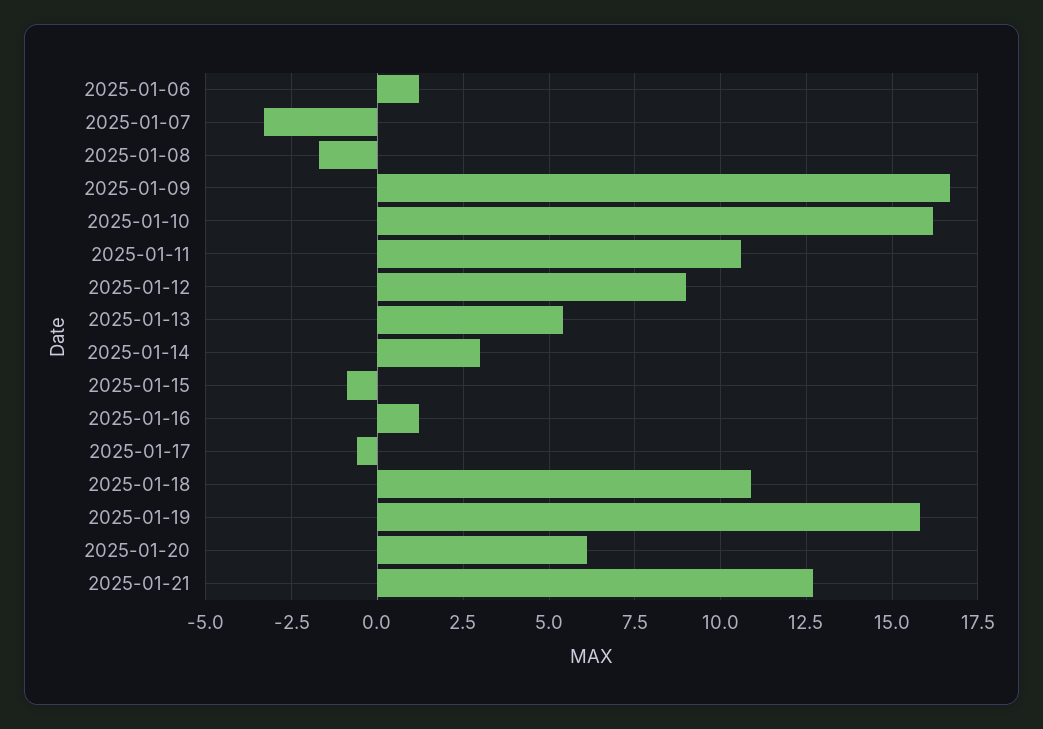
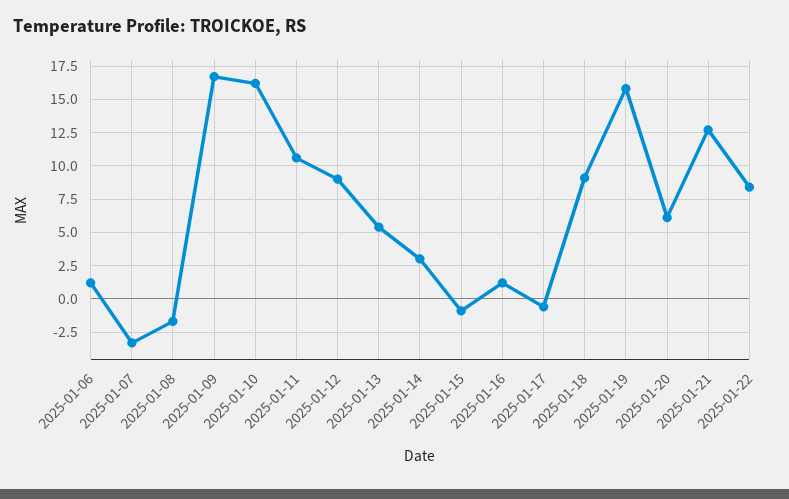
2025-01-18: 11 -> 9
2025-01-22: none -> 8.5

